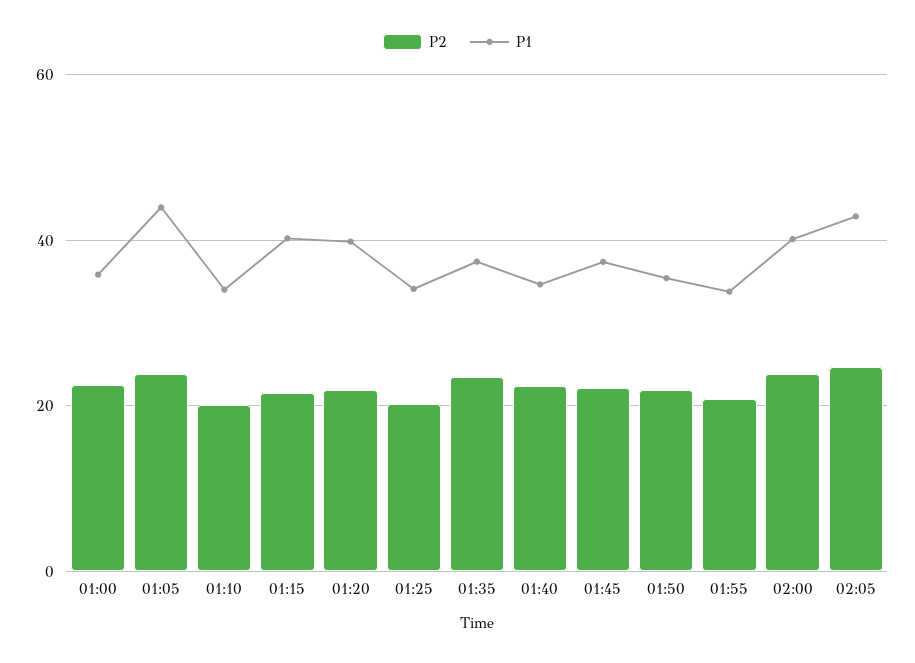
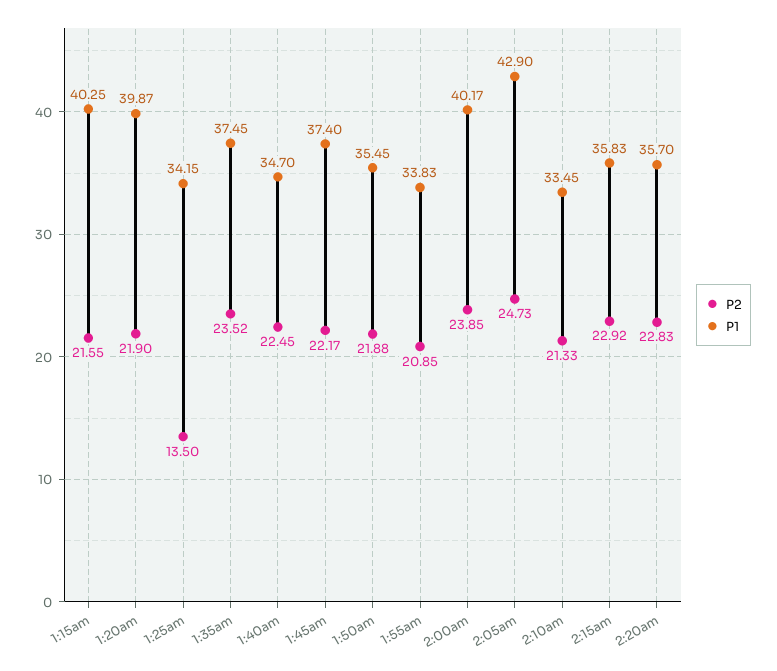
P2, 01:00: 22 -> none
P1, 01:00: 36 -> none
P2, 01:05: 24 -> none
P1, 01:05: 44 -> none
P2, 01:10: 20 -> none
P1, 01:10: 34 -> none
P2, 01:25: 20 -> 13.5
P2, 2:10am: none -> 21.33
P1, 2:10am: none -> 33.45
P2, 2:15am: none -> 22.92
P1, 2:15am: none -> 35.83
P2, 2:20am: none -> 22.83
P1, 2:20am: none -> 35.7

